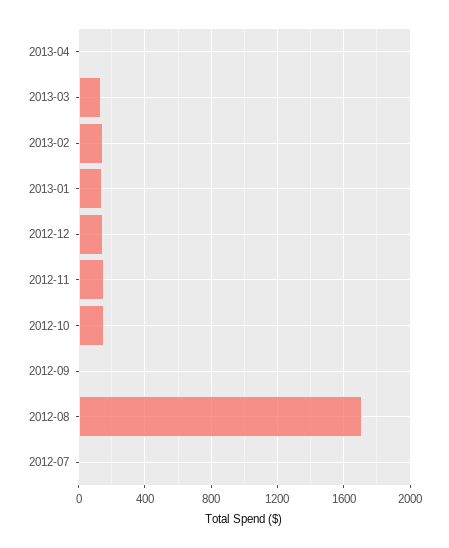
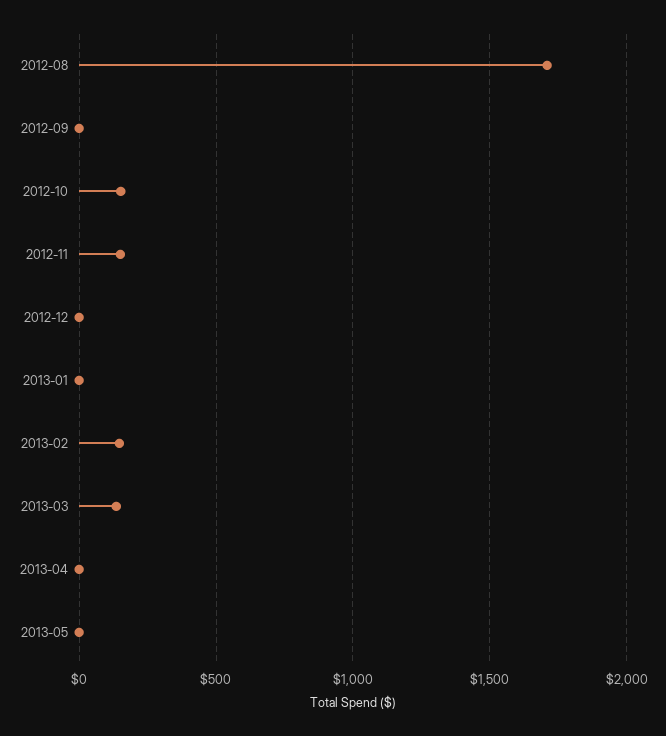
2013-01: 150 -> 0
2012-12: 150 -> 0
2012-07: 0 -> none
2013-05: none -> 0

